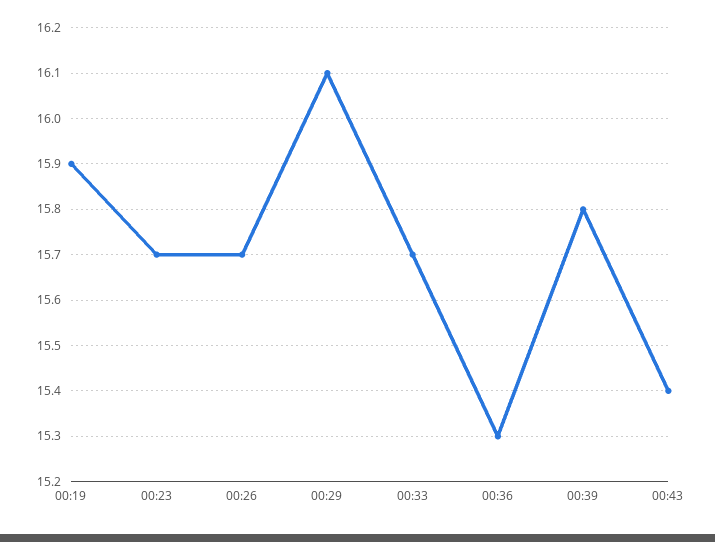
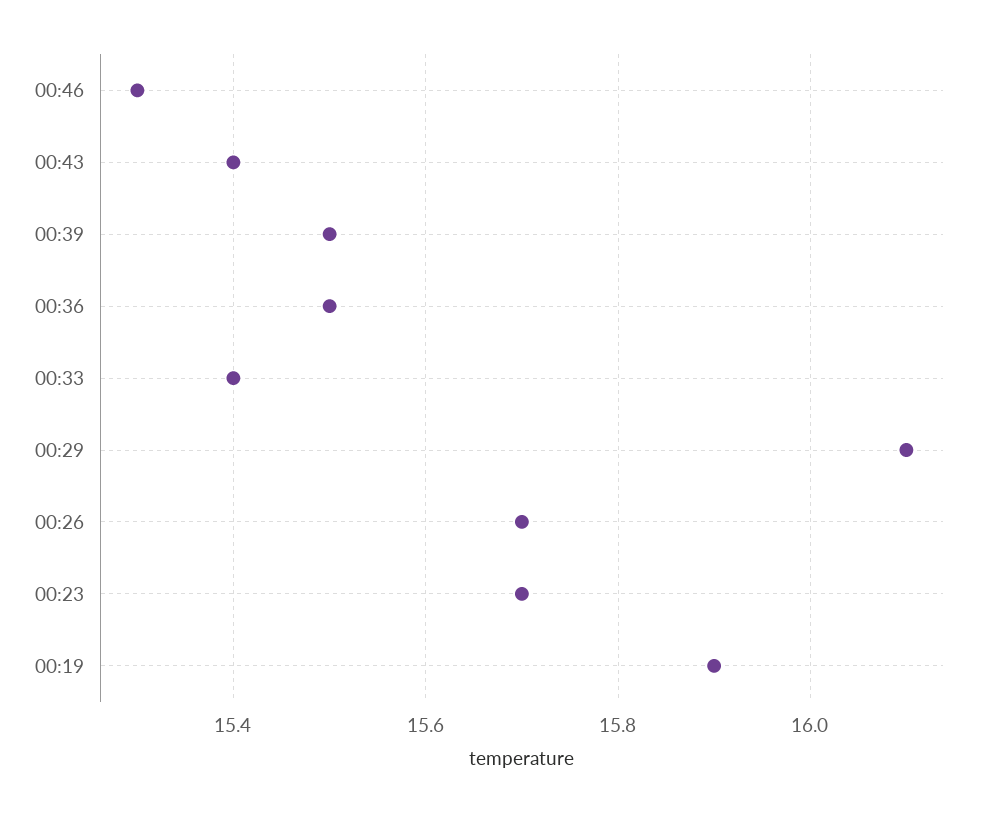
00:33: 15.7 -> 15.4
00:36: 15.3 -> 15.5
00:39: 15.8 -> 15.5
00:46: none -> 15.3

